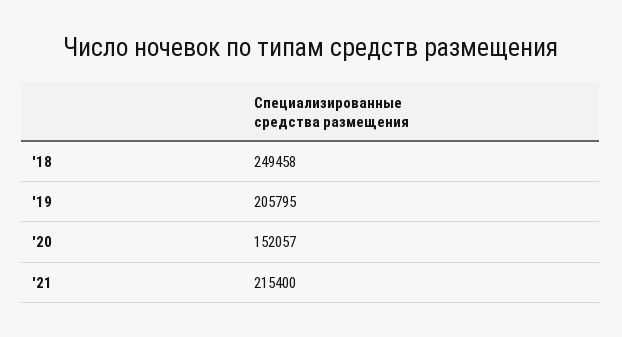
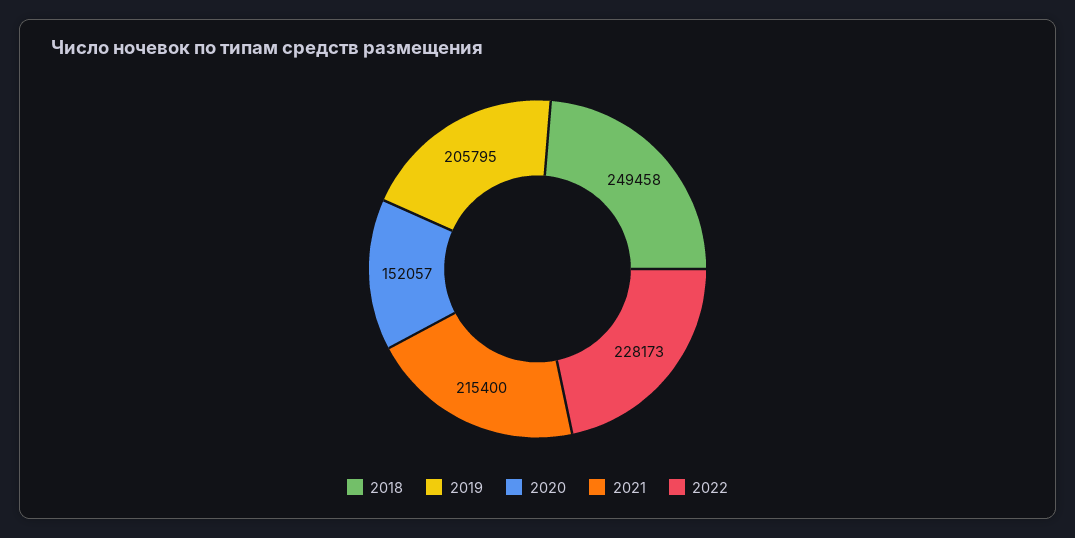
2022: none -> 228173

